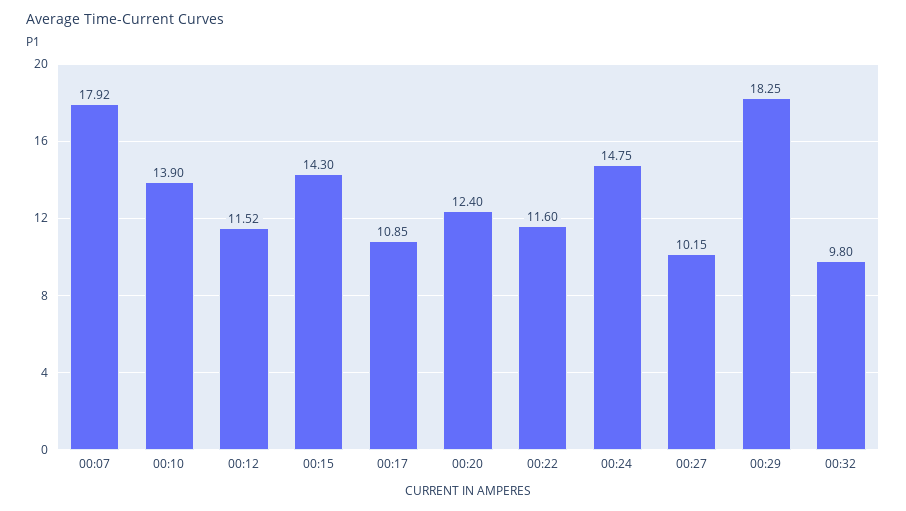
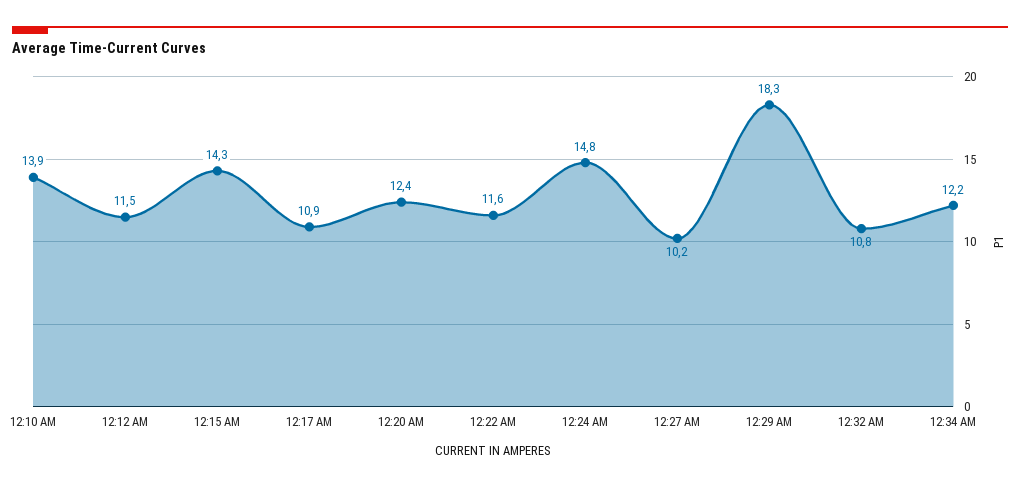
00:07: 17.92 -> none
00:32: 9.8 -> 10.8
12:34 AM: none -> 12.2

